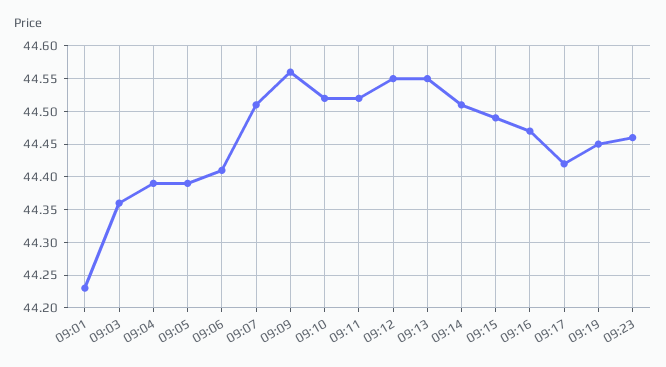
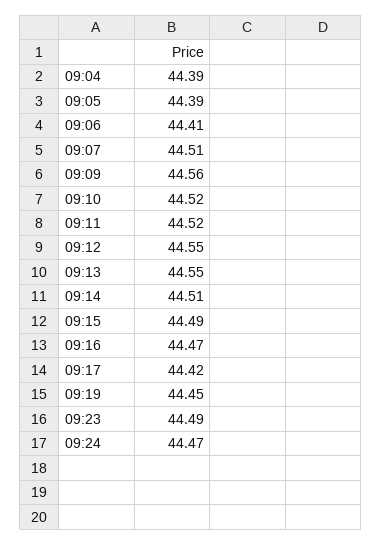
09:01: 44.23 -> none
09:03: 44.36 -> none
09:23: 44.46 -> 44.49
09:24: none -> 44.47

